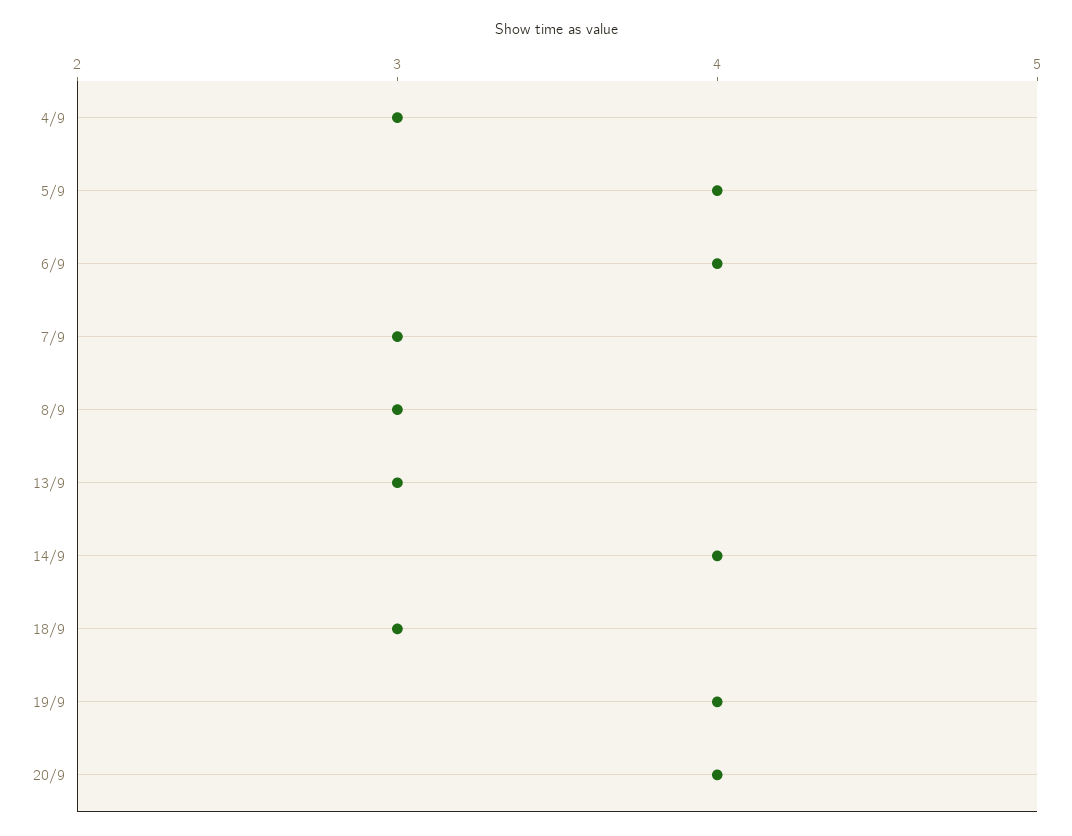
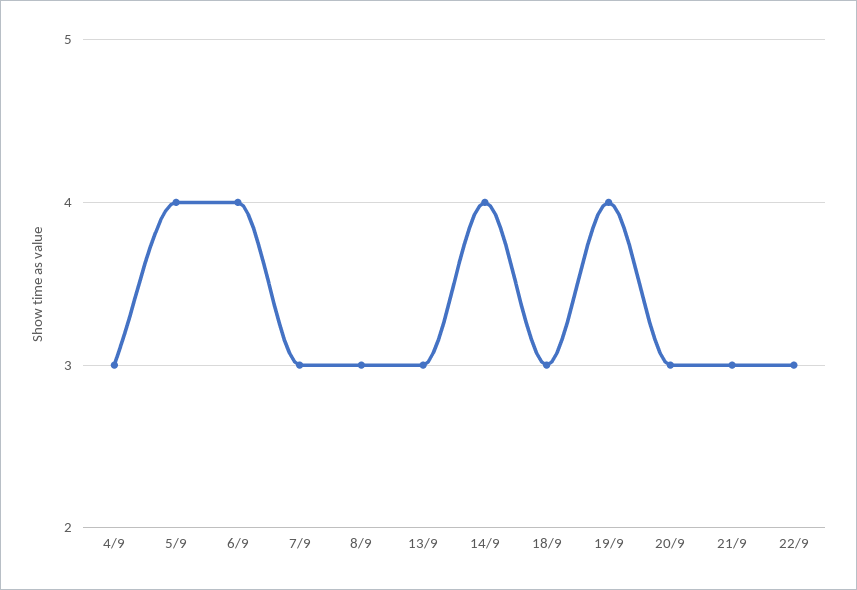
20/9: 4 -> 3
21/9: none -> 3
22/9: none -> 3

